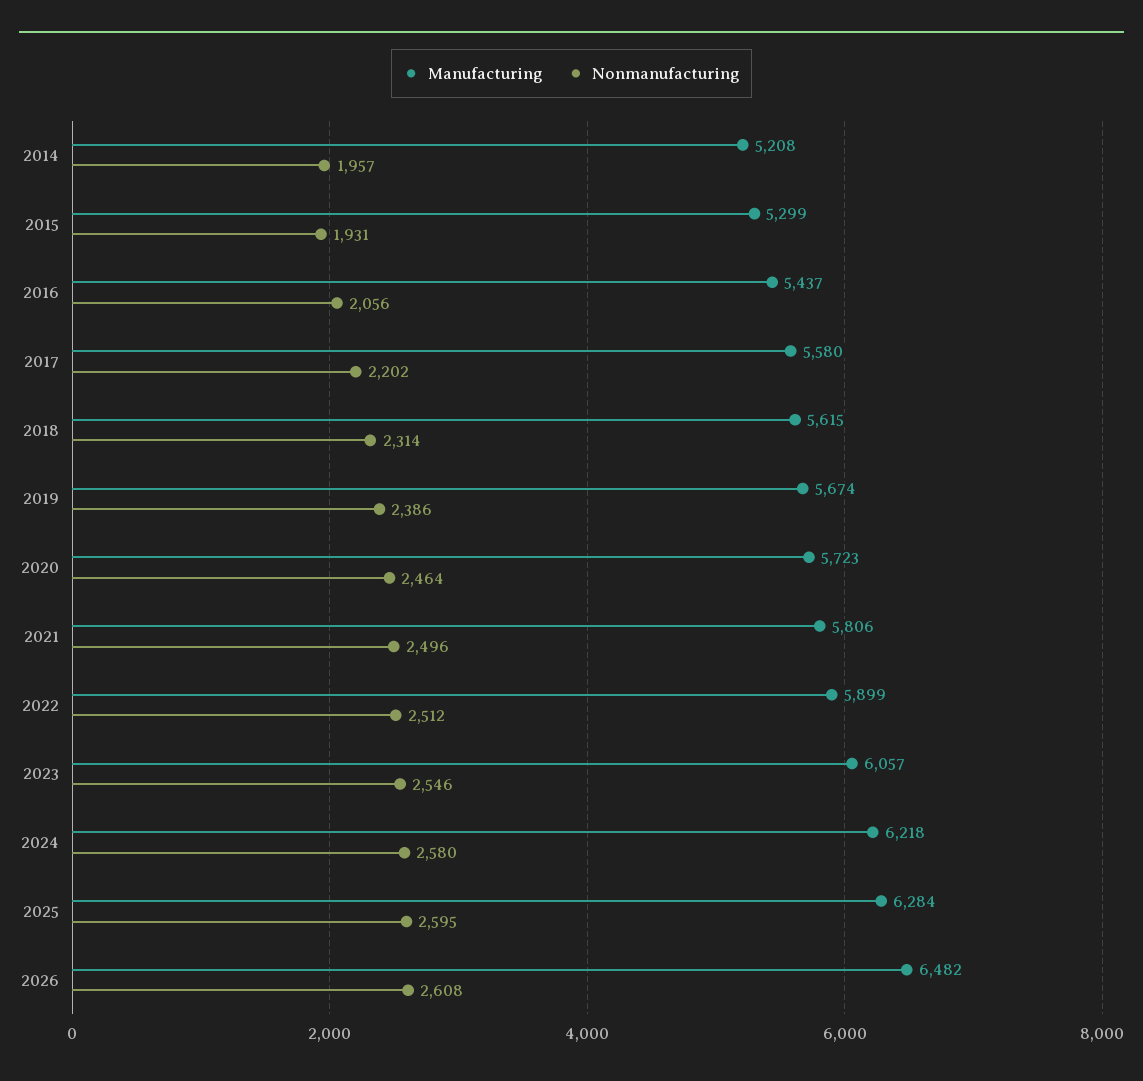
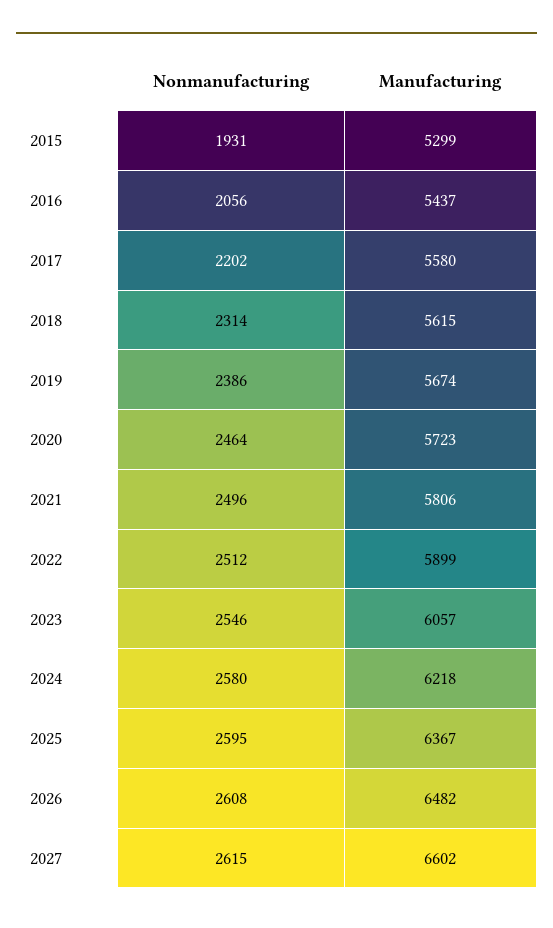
Manufacturing, 2014: 5208 -> none
Nonmanufacturing, 2014: 1957 -> none
Manufacturing, 2025: 6284 -> 6367
Nonmanufacturing, 2027: none -> 2615
Manufacturing, 2027: none -> 6602

